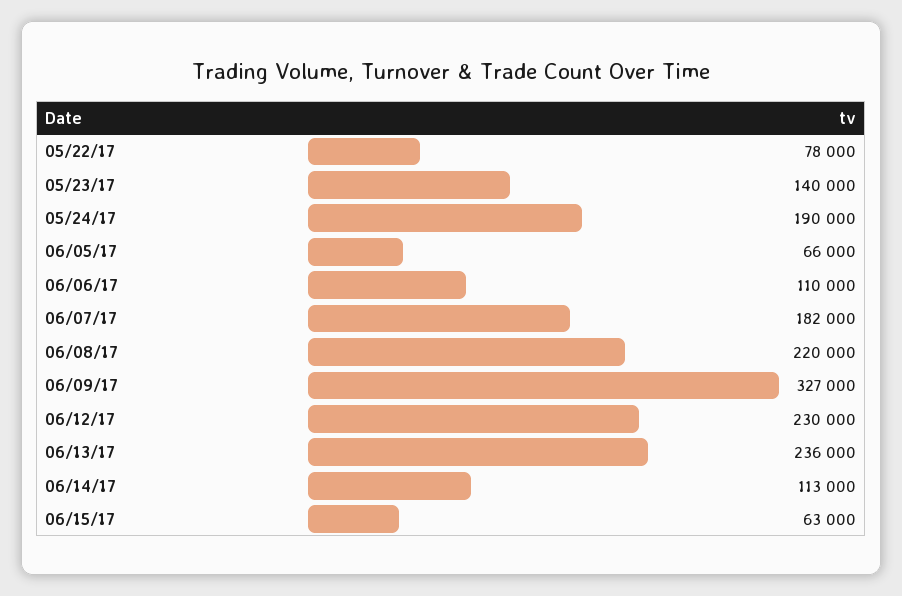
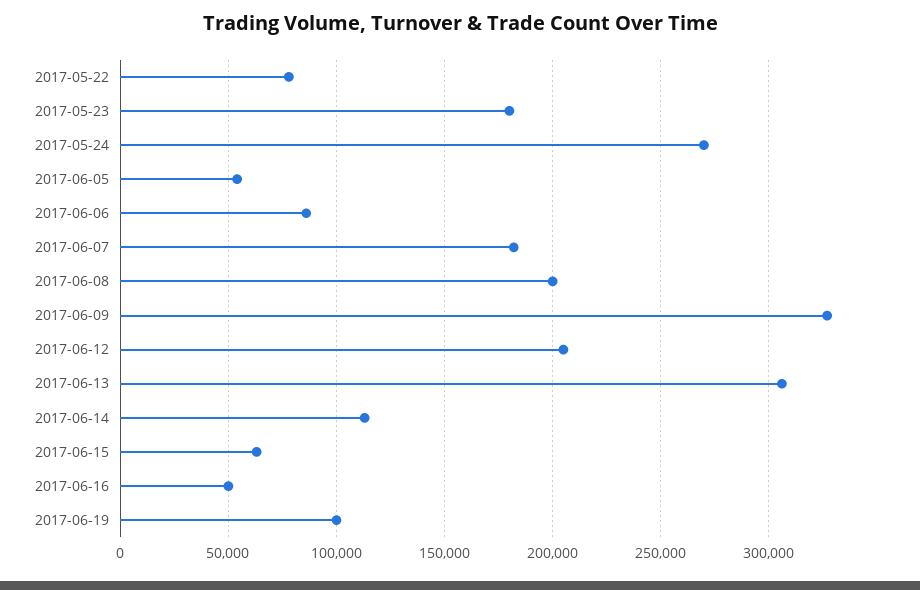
05/23/17: 140000 -> 180000
05/24/17: 190000 -> 270000
06/05/17: 66000 -> 55000
06/06/17: 110000 -> 85000
06/08/17: 220000 -> 200000
06/12/17: 230000 -> 205000
06/13/17: 236000 -> 305000
2017-06-16: none -> 50000
2017-06-19: none -> 100000

